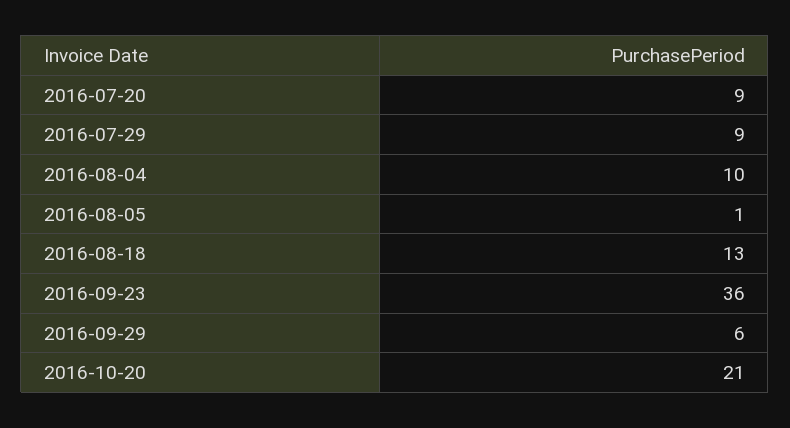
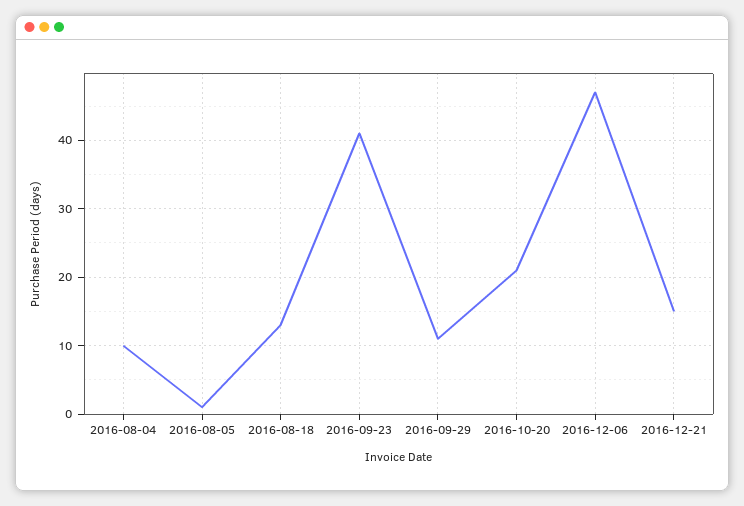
2016-07-20: 9 -> none
2016-07-29: 9 -> none
2016-09-23: 36 -> 41
2016-09-29: 6 -> 11
2016-12-06: none -> 47
2016-12-21: none -> 15

